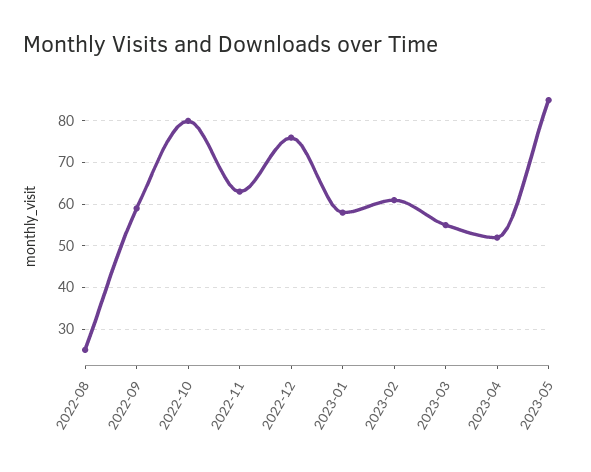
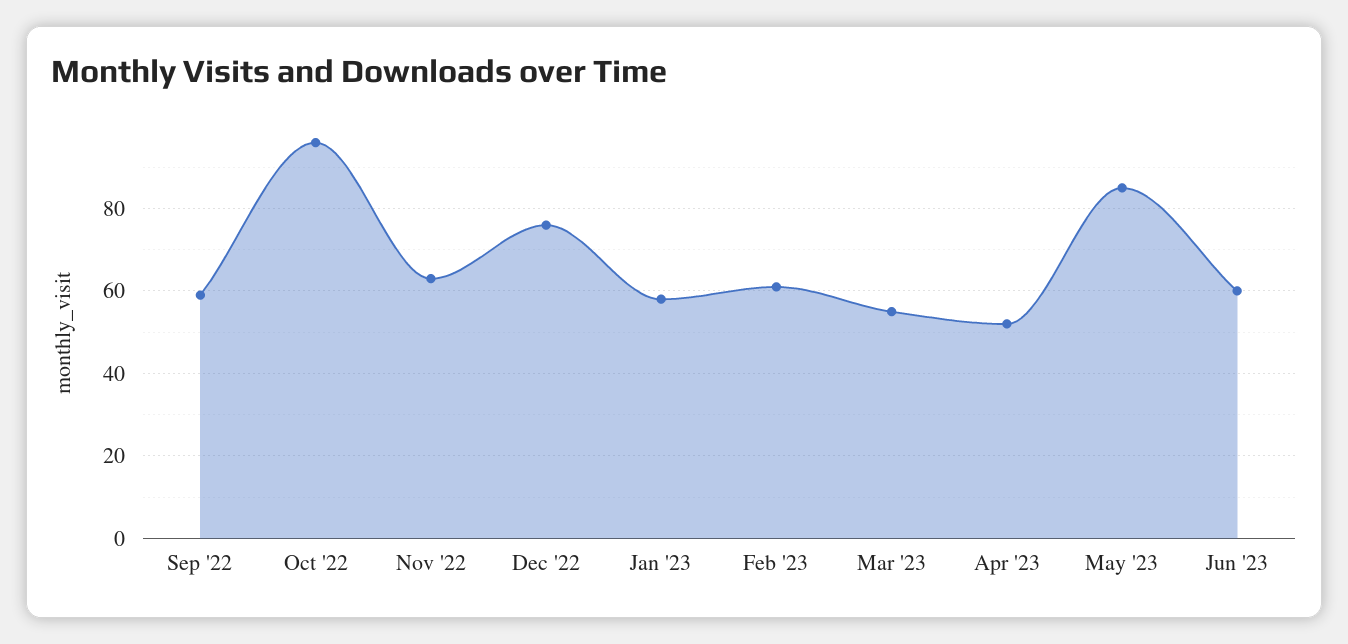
2022-08: 25 -> none
2022-10: 80 -> 95
Jun '23: none -> 60

